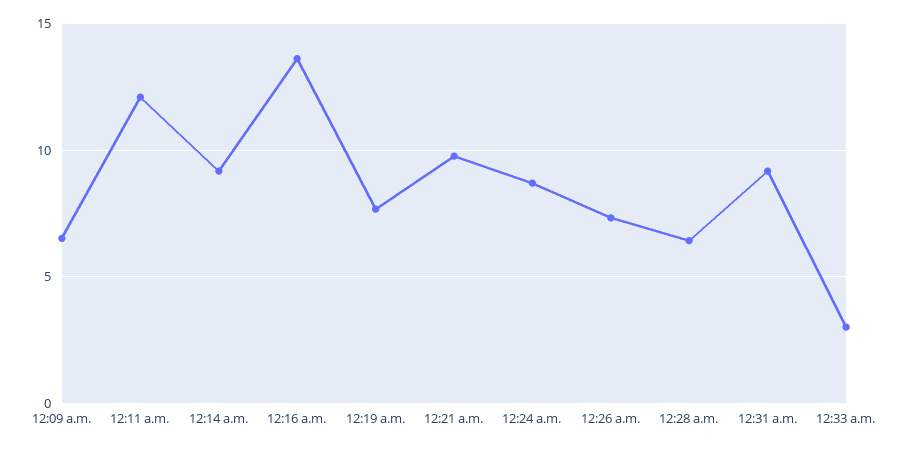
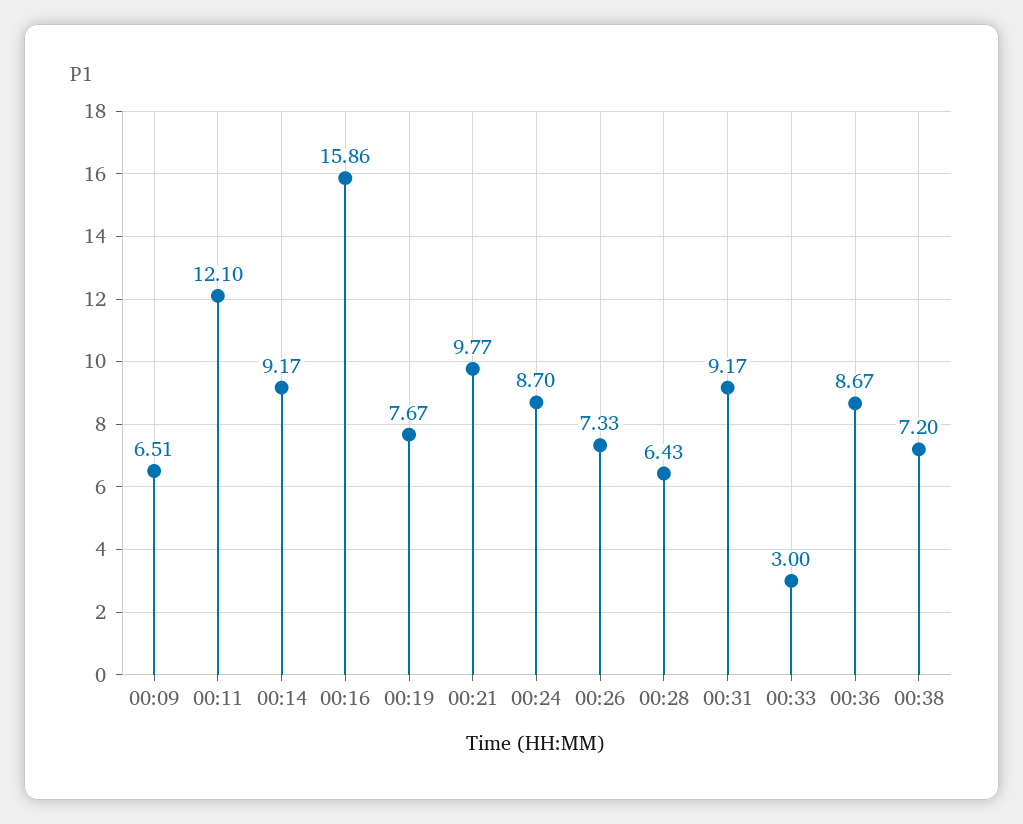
12:16 a.m.: 13.5 -> 15.86
00:36: none -> 8.67
00:38: none -> 7.2

